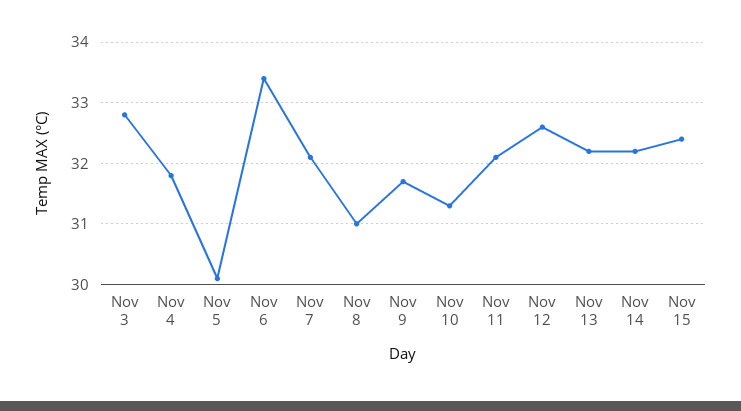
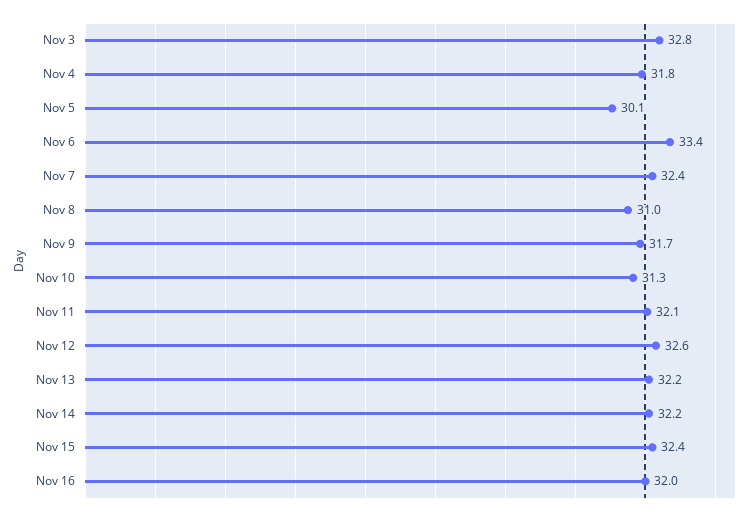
Nov 7: 32.1 -> 32.4
Nov 16: none -> 32

